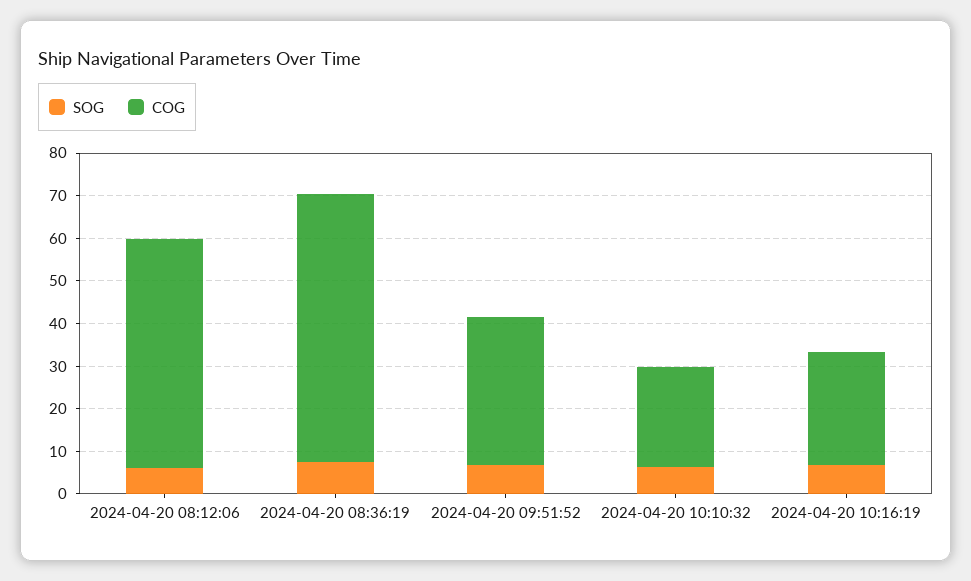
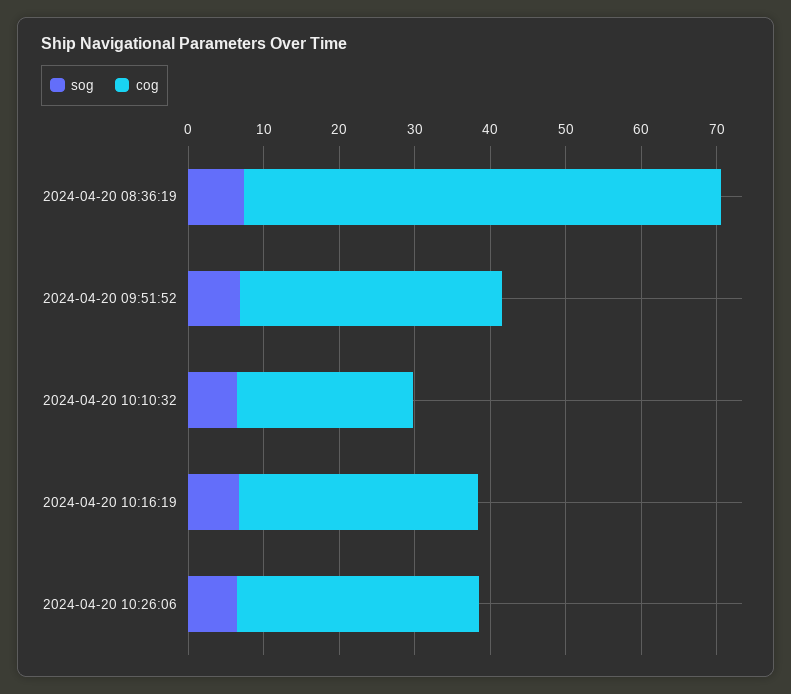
SOG, 2024-04-20 08:12:06: 6 -> none
COG, 2024-04-20 08:12:06: 54 -> none
COG, 2024-04-20 10:16:19: 26 -> 32
SOG, 2024-04-20 10:26:06: none -> 6
COG, 2024-04-20 10:26:06: none -> 32

